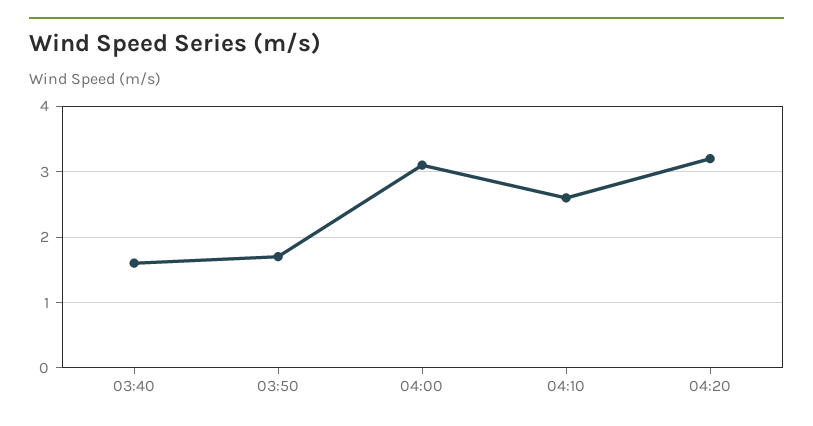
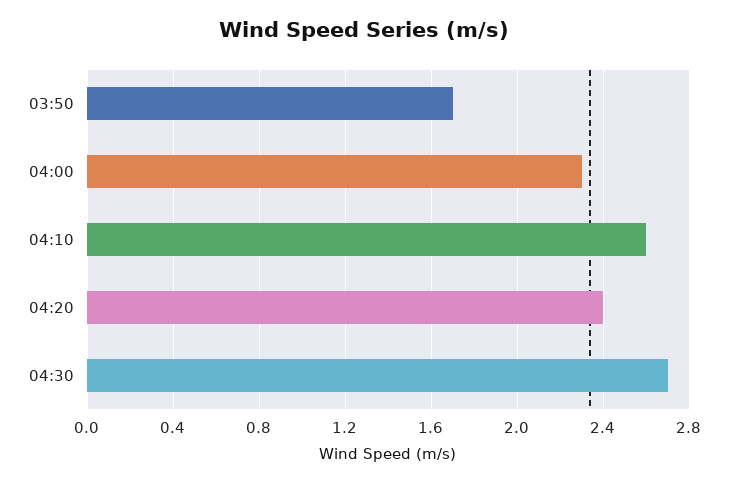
03:40: 1.6 -> none
04:00: 3.1 -> 2.3
04:20: 3.2 -> 2.4
04:30: none -> 2.7

